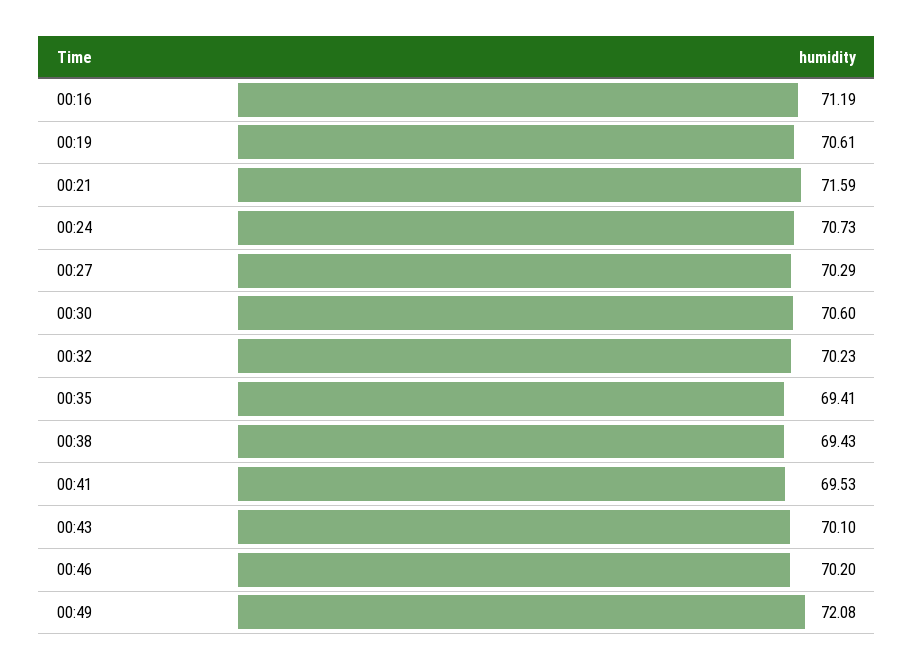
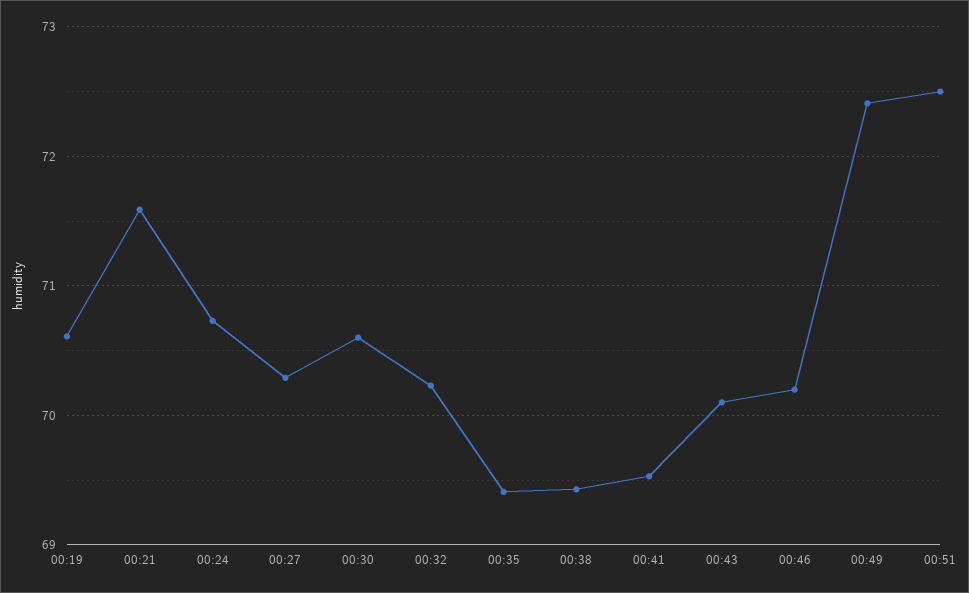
00:16: 71.19 -> none
00:49: 72.08 -> 72.4
00:51: none -> 72.5

